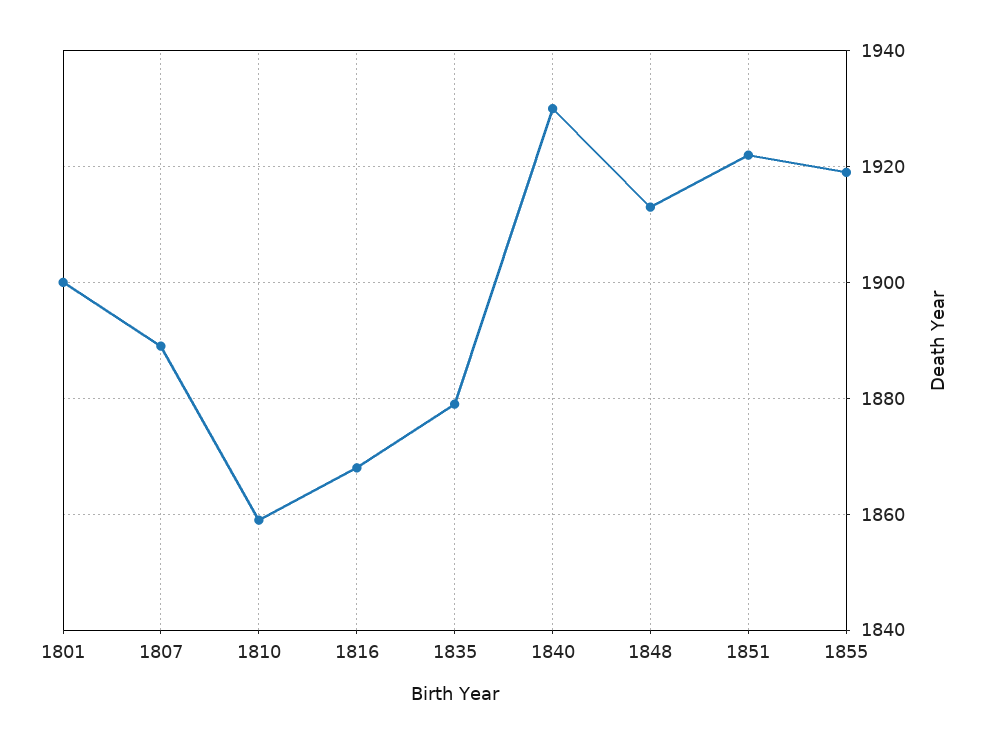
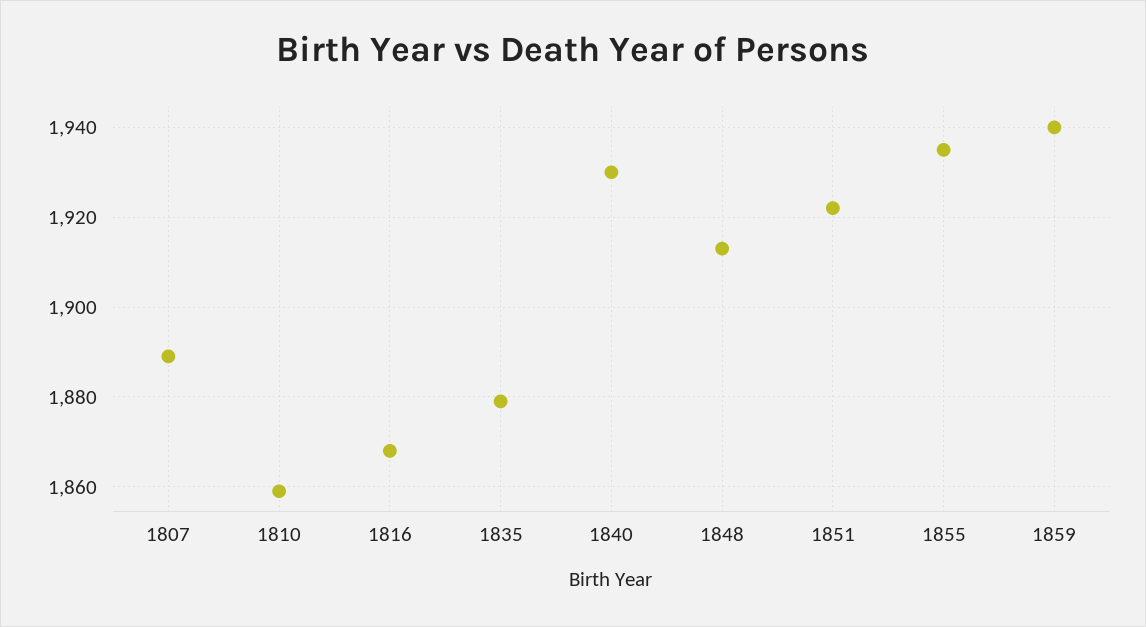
1801: 1900 -> none
1855: 1920 -> 1935
1859: none -> 1940

